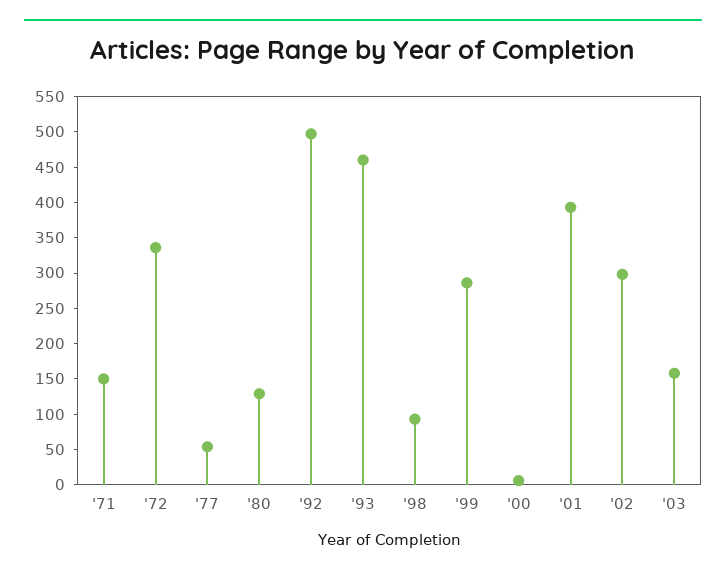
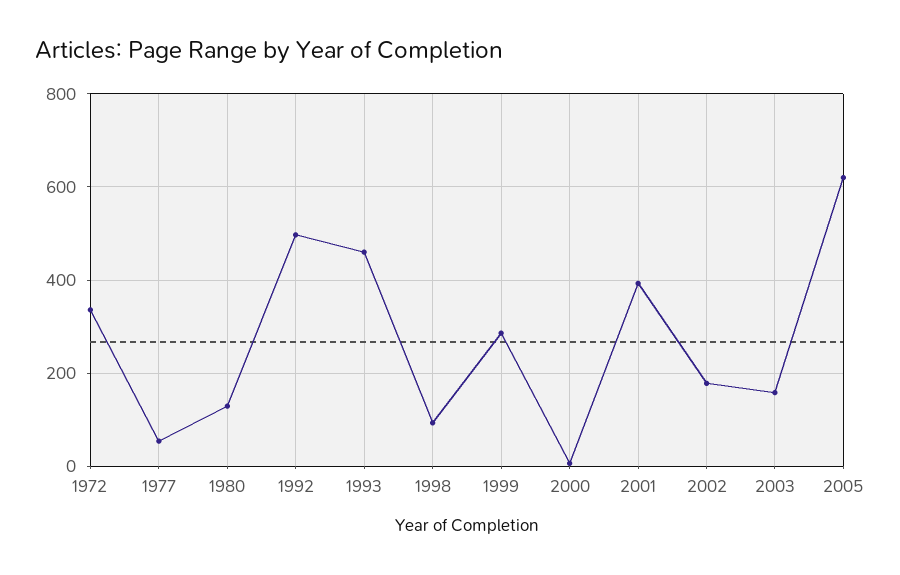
'71: 150 -> none
'02: 300 -> 180
2005: none -> 620

